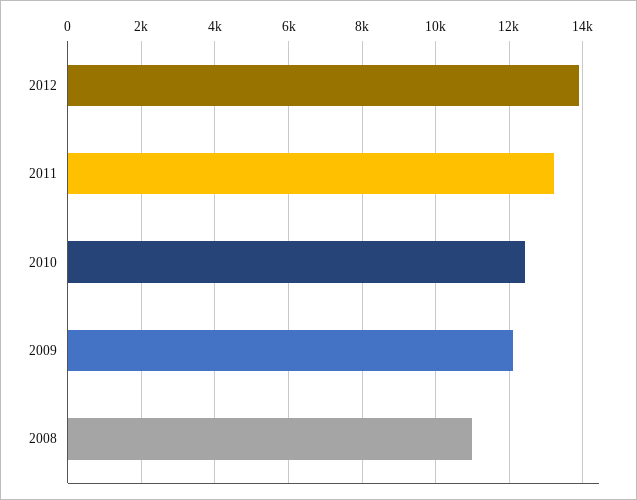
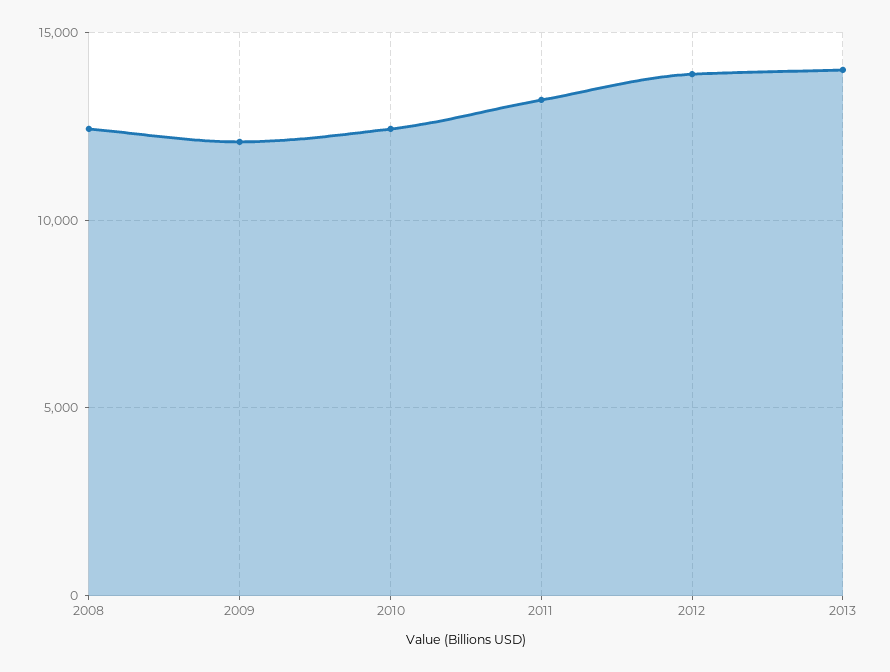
2008: 11000 -> 12500
2013: none -> 14000

